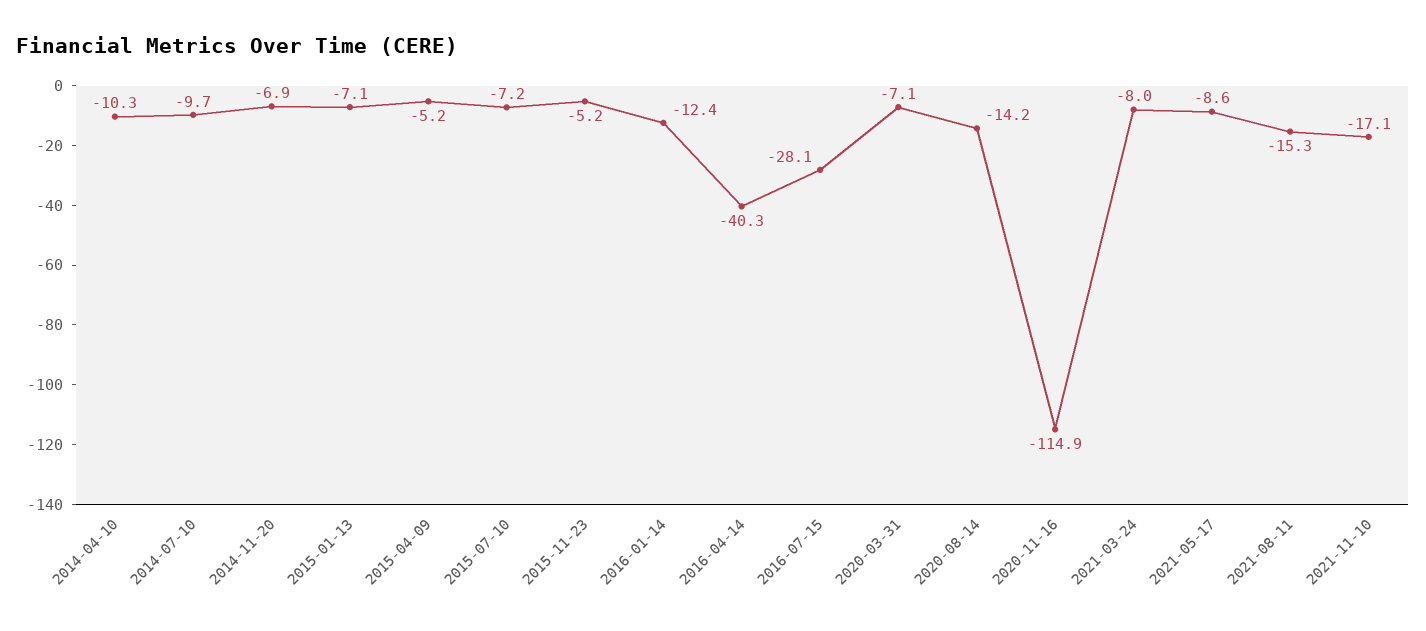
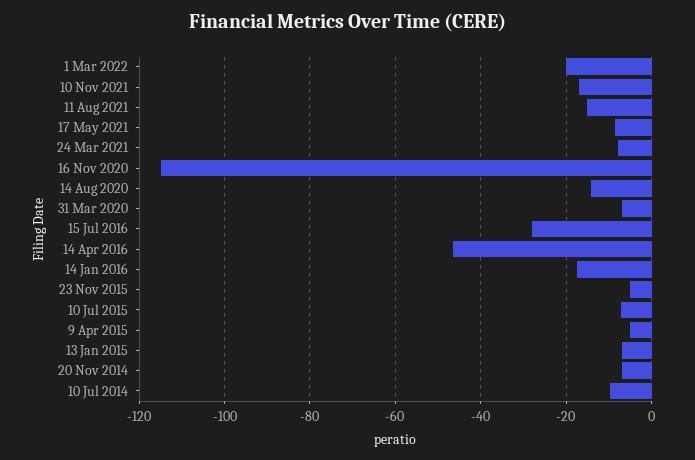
2014-04-10: -10.3 -> none
2016-01-14: -12.4 -> -18
2016-04-14: -40.3 -> -46
1 Mar 2022: none -> -20

